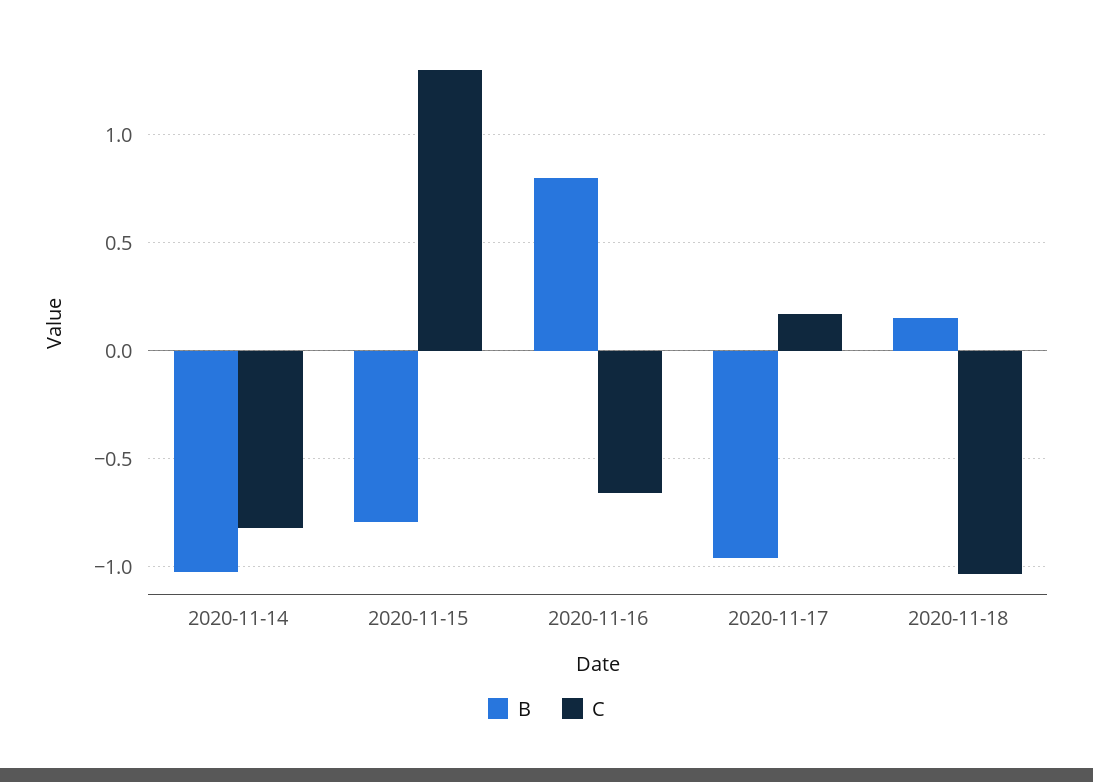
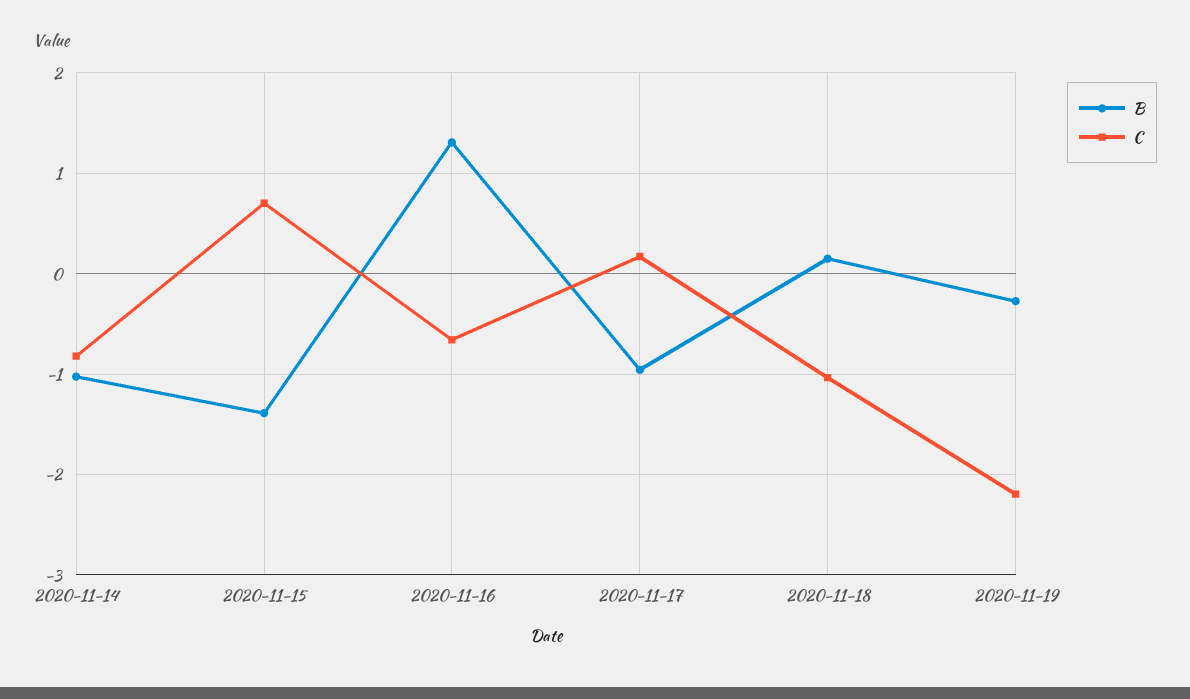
B, 2020-11-15: -0.8 -> -1.4
C, 2020-11-15: 1.3 -> 0.7
B, 2020-11-16: 0.8 -> 1.3
B, 2020-11-19: none -> -0.3
C, 2020-11-19: none -> -2.2

